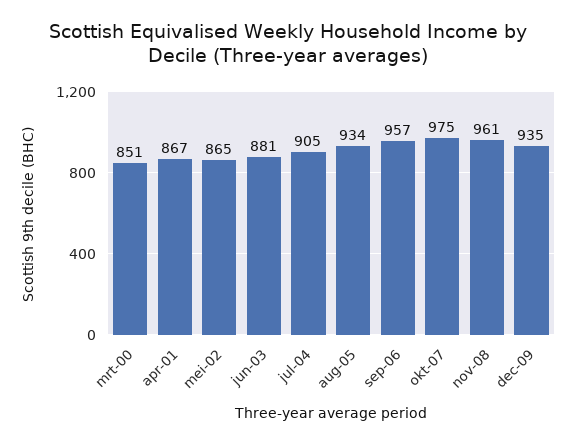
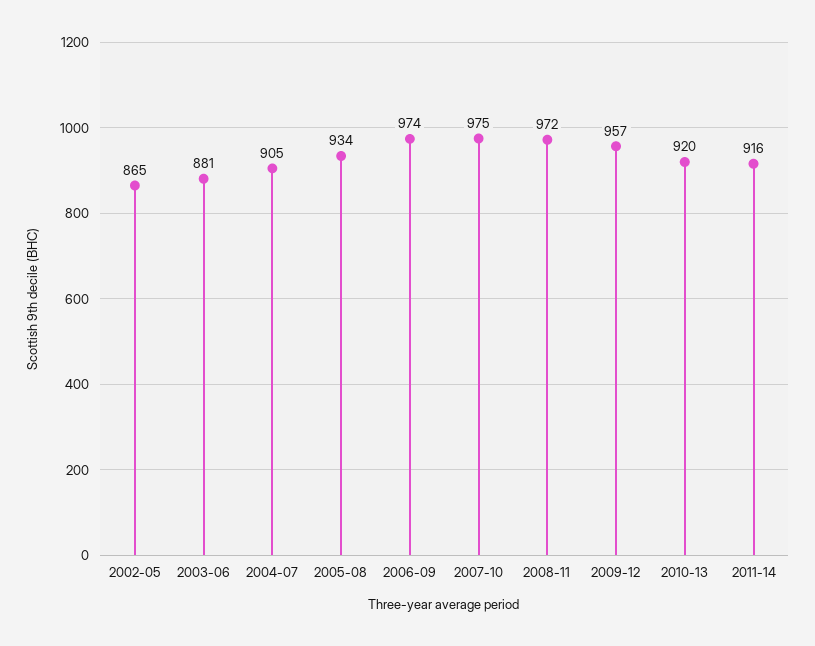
mrt-00: 851 -> none
apr-01: 867 -> none
sep-06: 957 -> 974
nov-08: 961 -> 972
dec-09: 935 -> 957
2010-13: none -> 920
2011-14: none -> 916

